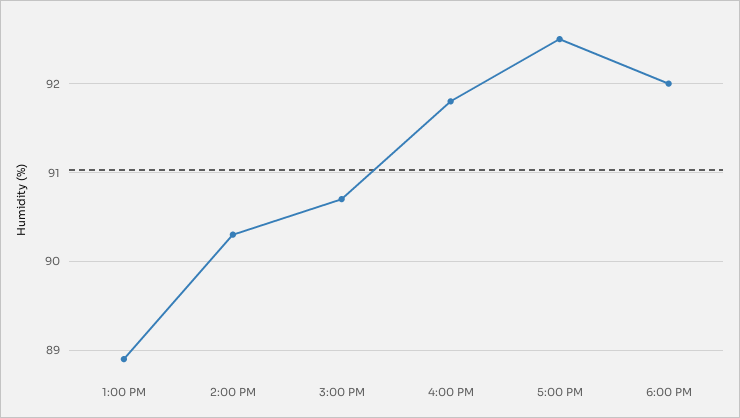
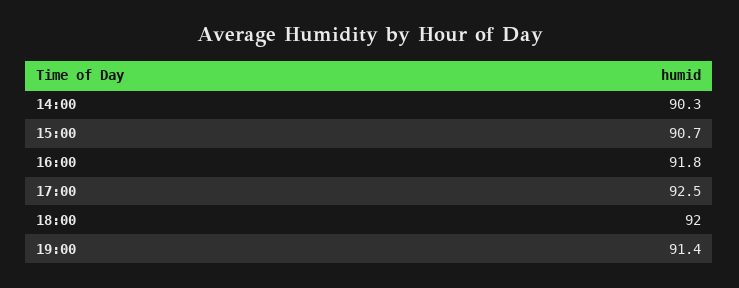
1:00 PM: 88.9 -> none
19:00: none -> 91.4

